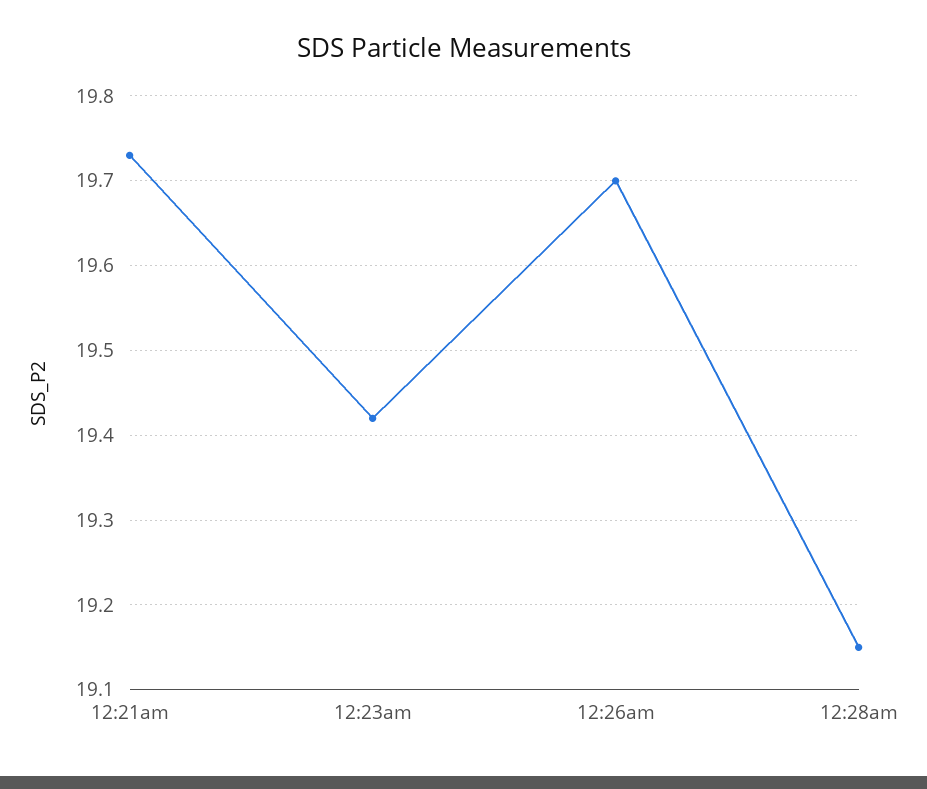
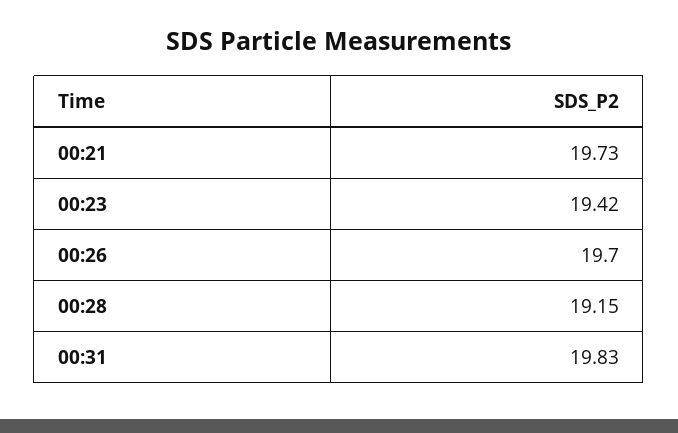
00:31: none -> 19.83

